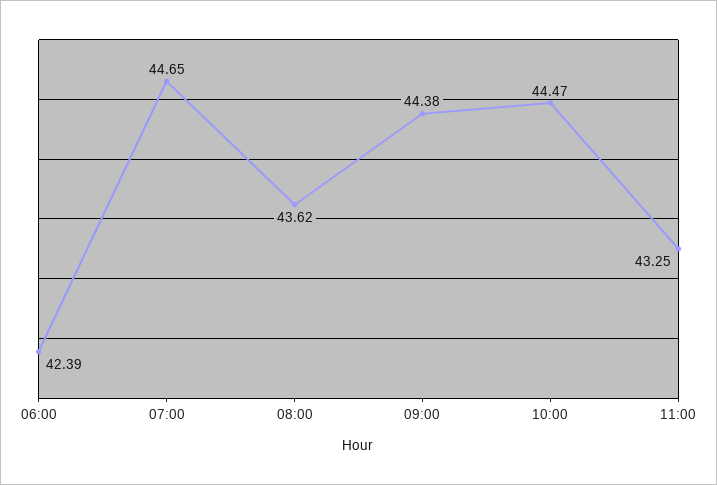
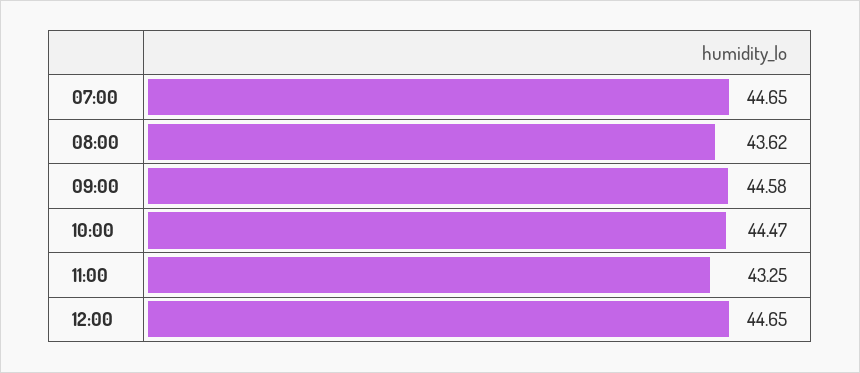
06:00: 42.39 -> none
09:00: 44.38 -> 44.58
12:00: none -> 44.65

